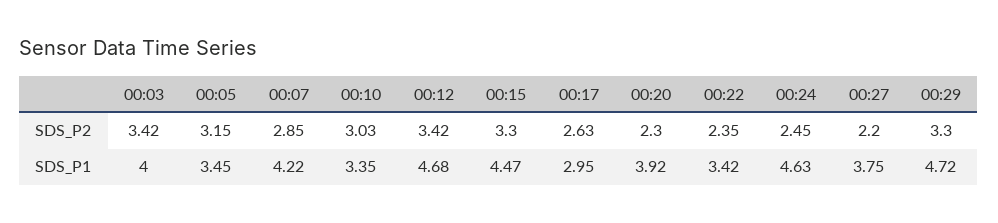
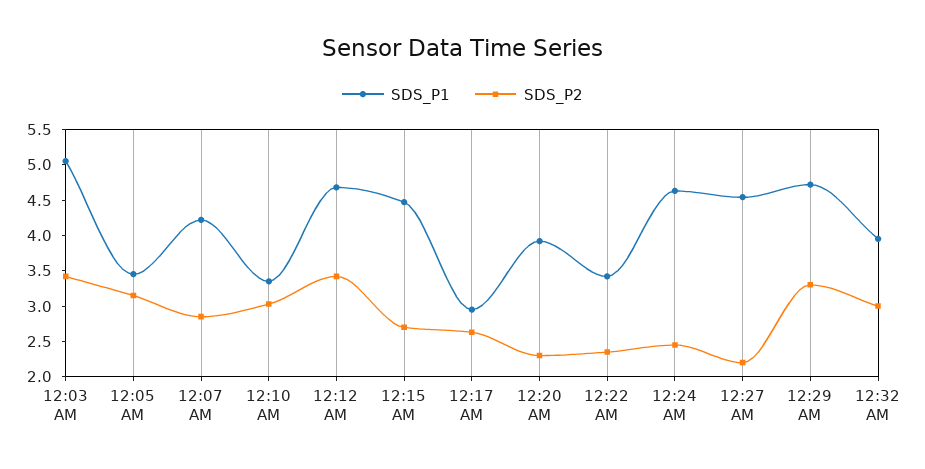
SDS_P2, 00:15: 3.3 -> 2.75
SDS_P1, 00:03: 4 -> 5
SDS_P1, 00:27: 3.75 -> 4.5
SDS_P1, 12:32 AM: none -> 4
SDS_P2, 12:32 AM: none -> 3

